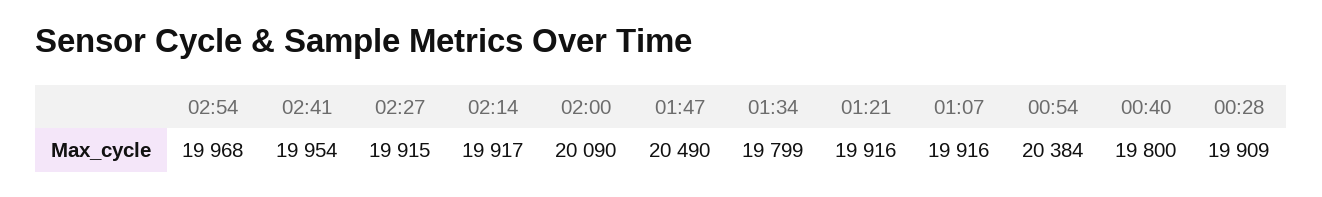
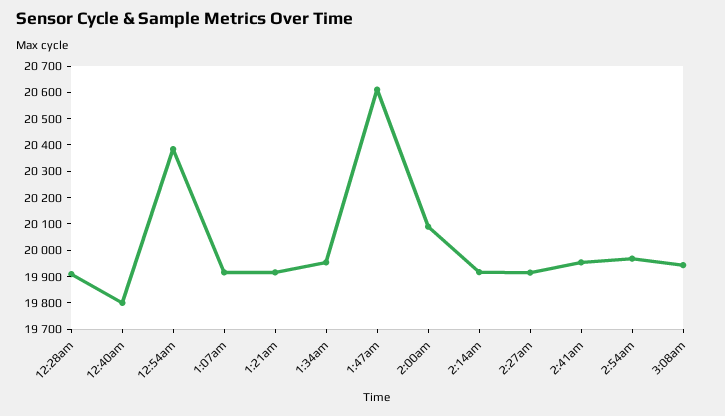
01:47: 20490 -> 20600
01:34: 19799 -> 19950
3:08am: none -> 19950

